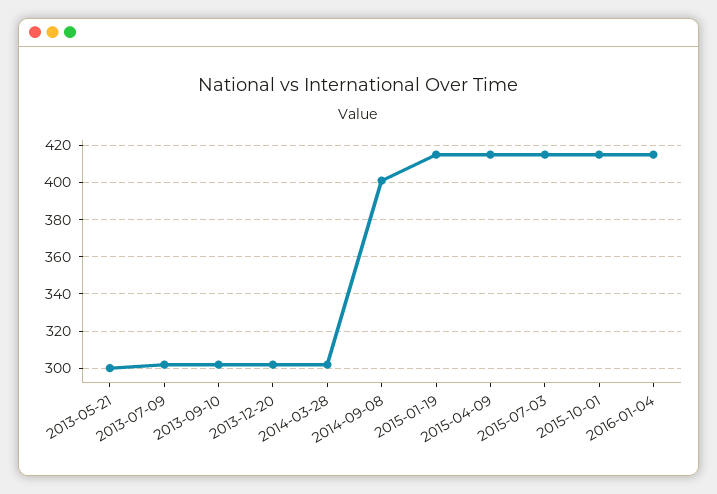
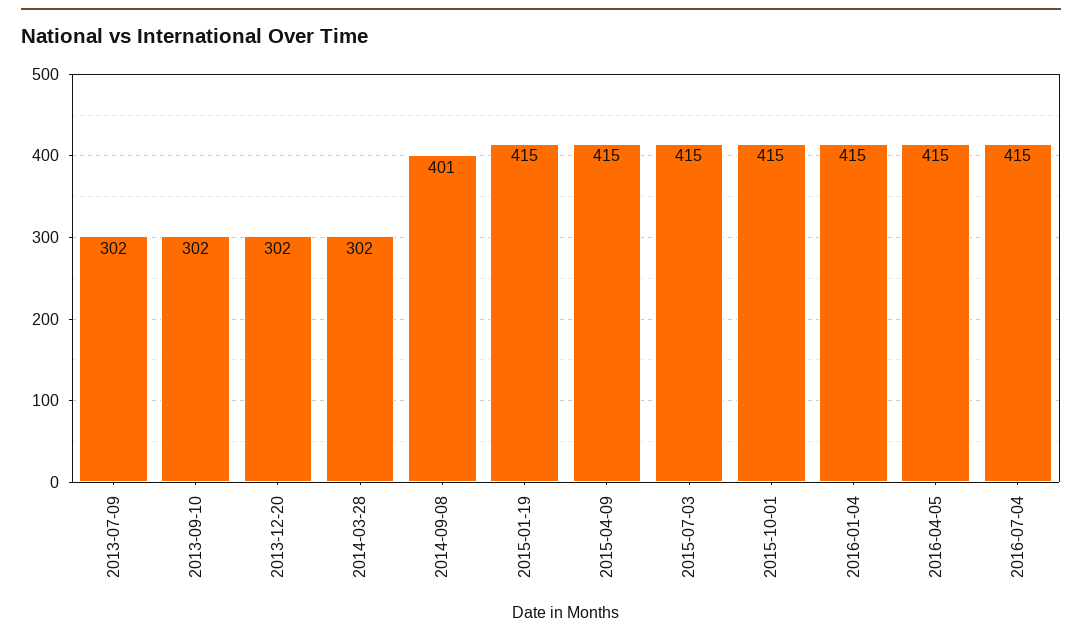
2013-05-21: 300 -> none
2016-04-05: none -> 415
2016-07-04: none -> 415

